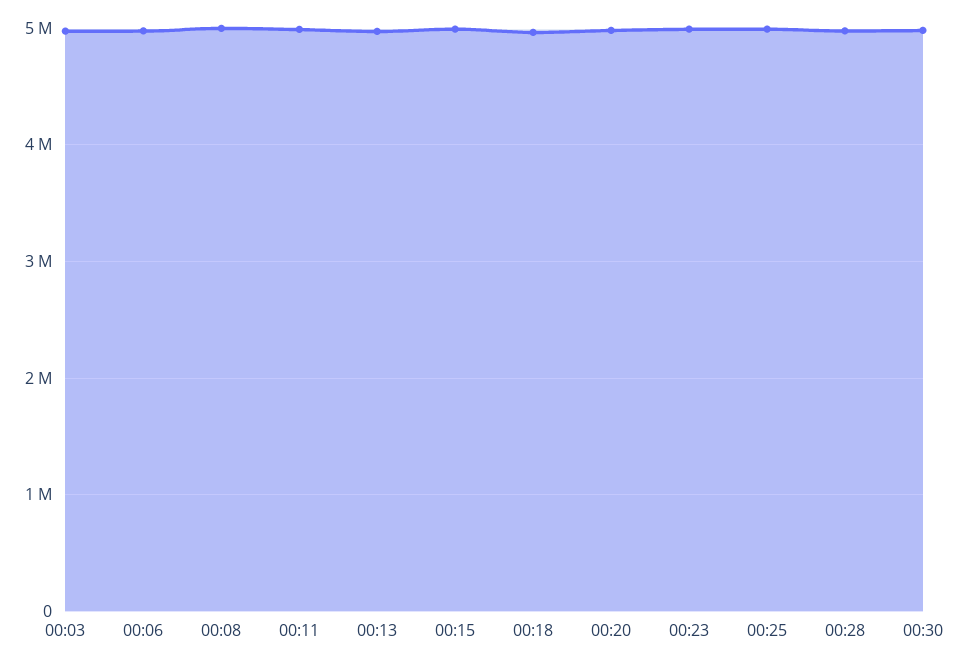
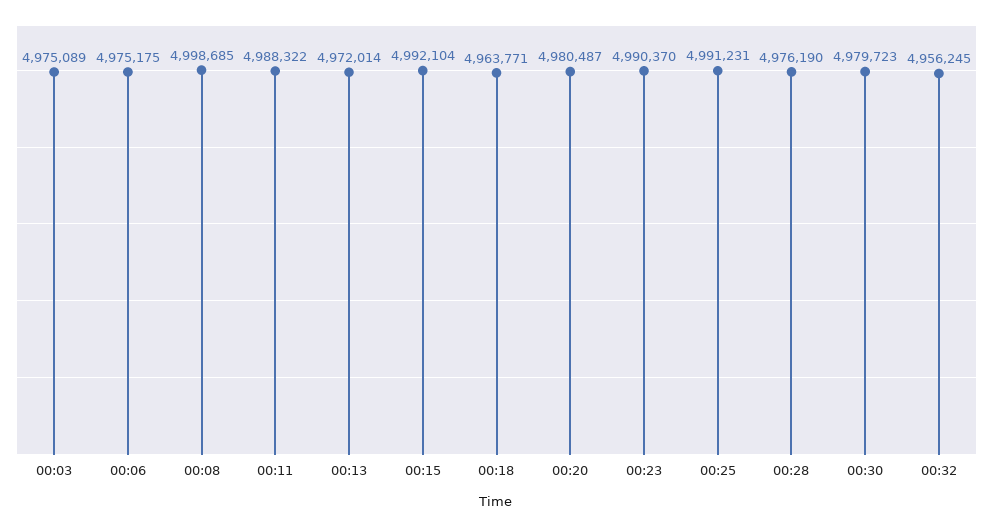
00:32: none -> 4956245

